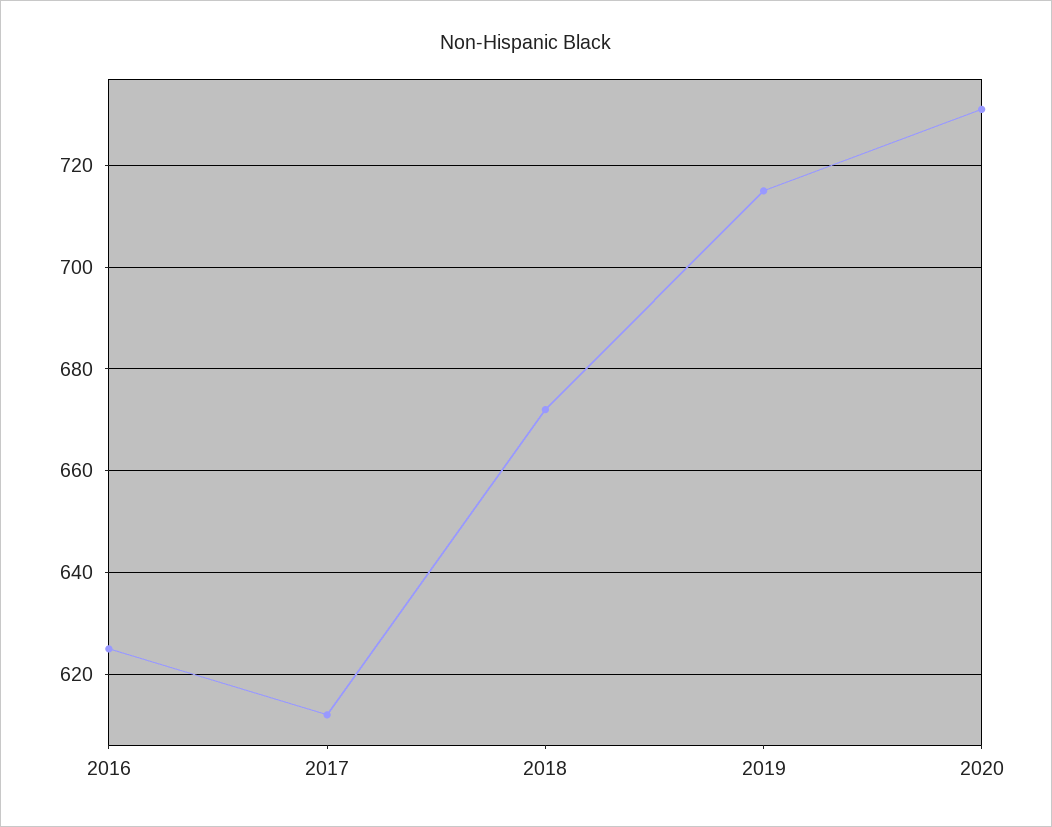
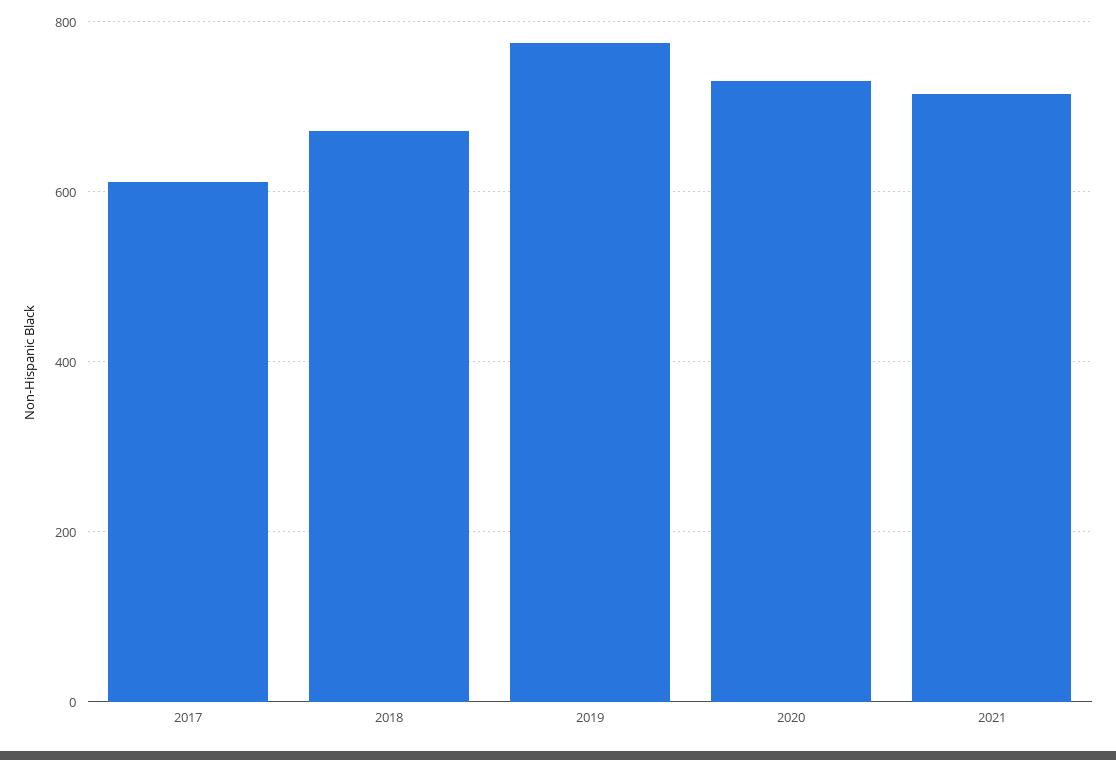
2016: 625 -> none
2019: 715 -> 780
2021: none -> 720

